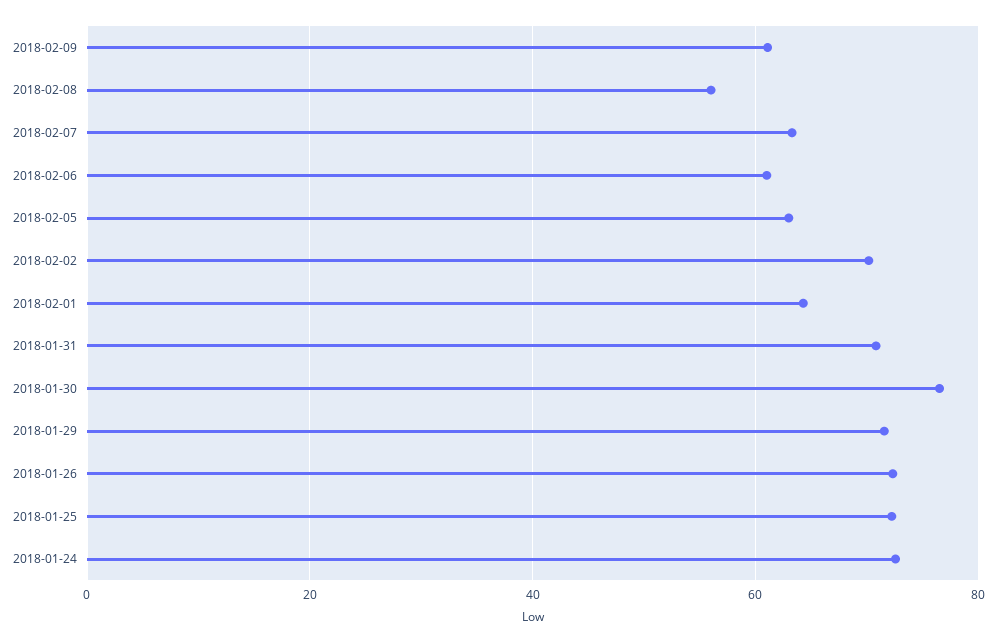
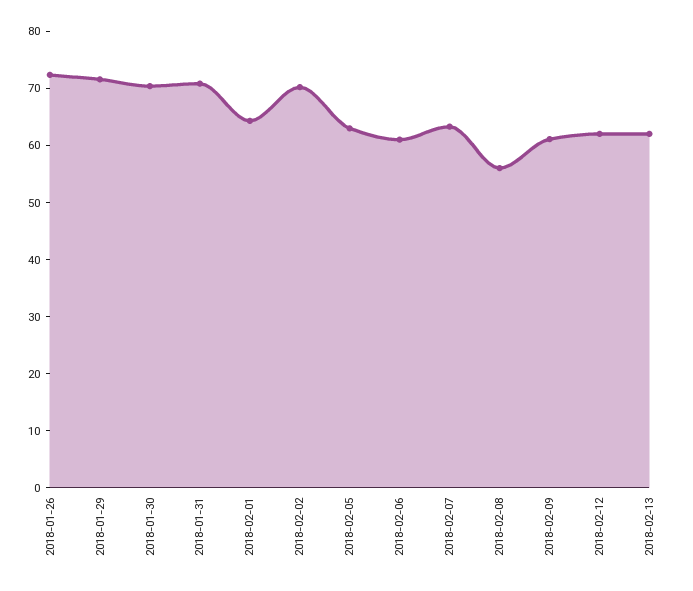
2018-01-30: 76 -> 70
2018-01-25: 72 -> none
2018-01-24: 72 -> none
2018-02-12: none -> 62
2018-02-13: none -> 62

